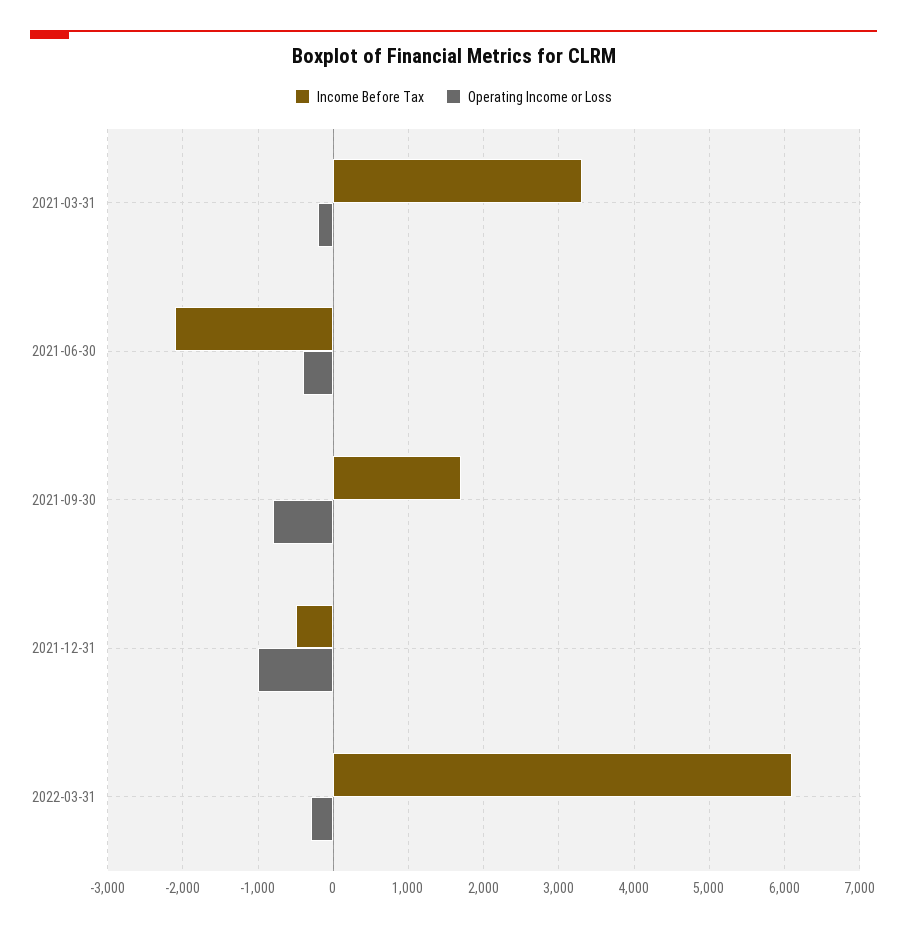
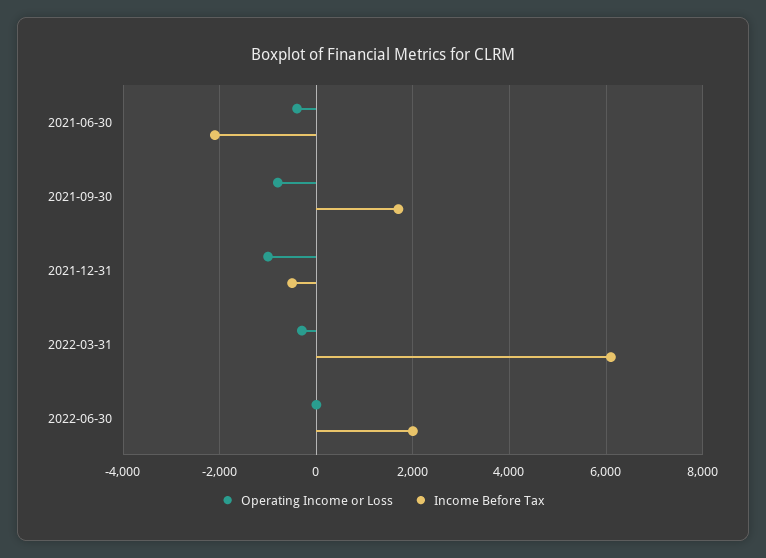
Income Before Tax, 2021-03-31: 3300 -> none
Operating Income or Loss, 2021-03-31: -200 -> none
Operating Income or Loss, 2022-06-30: none -> 0
Income Before Tax, 2022-06-30: none -> 2000

